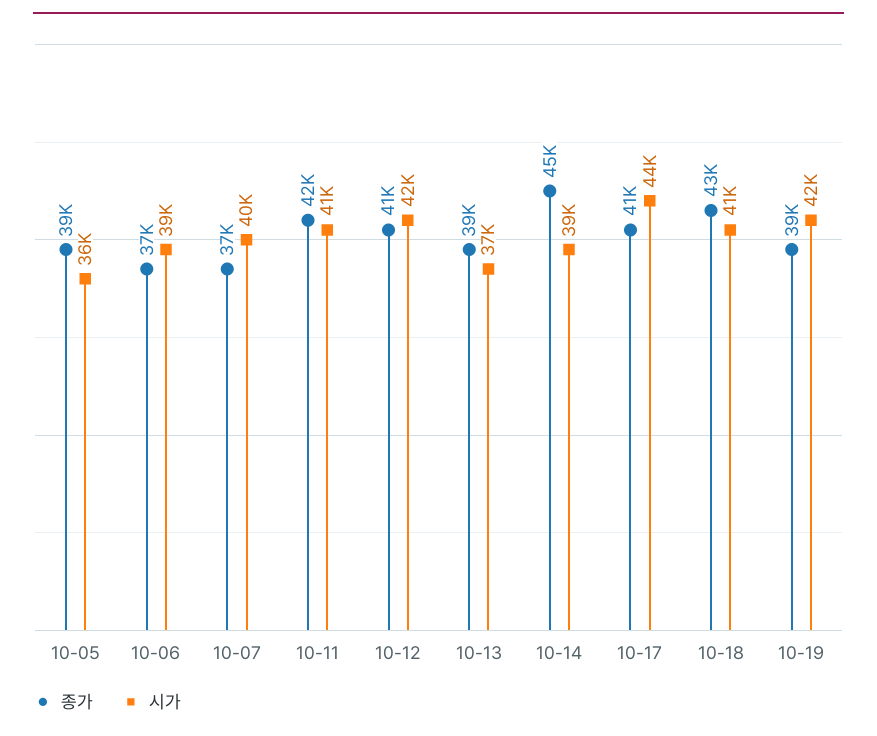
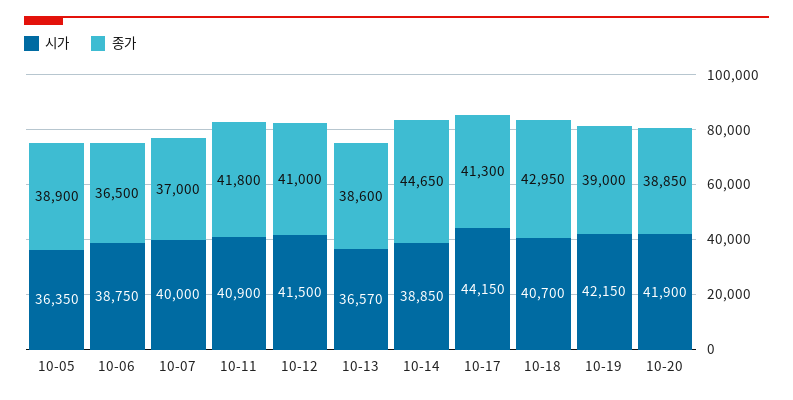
시가, 10-20: none -> 41900
종가, 10-20: none -> 38850

